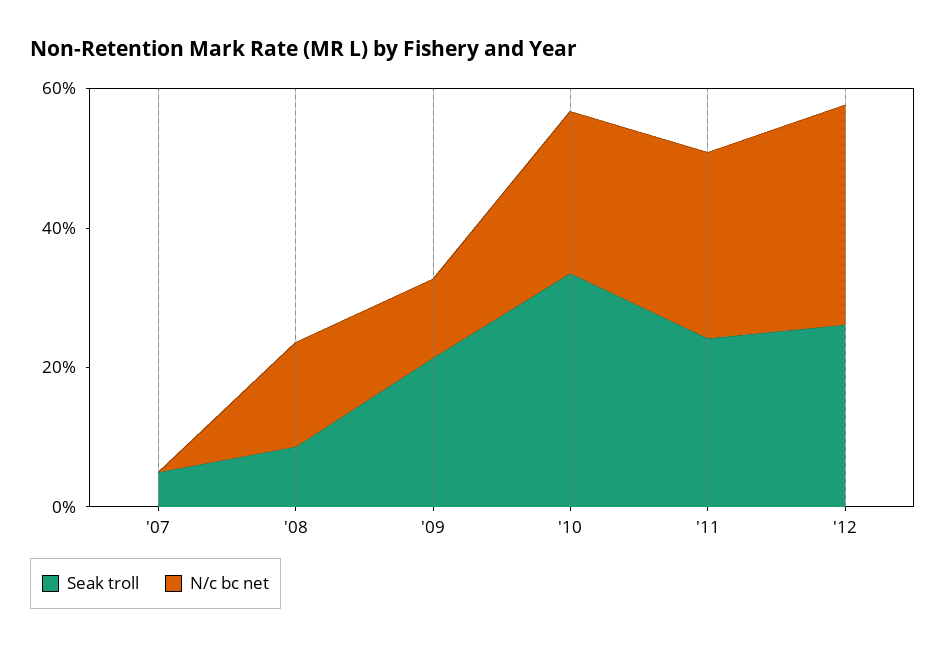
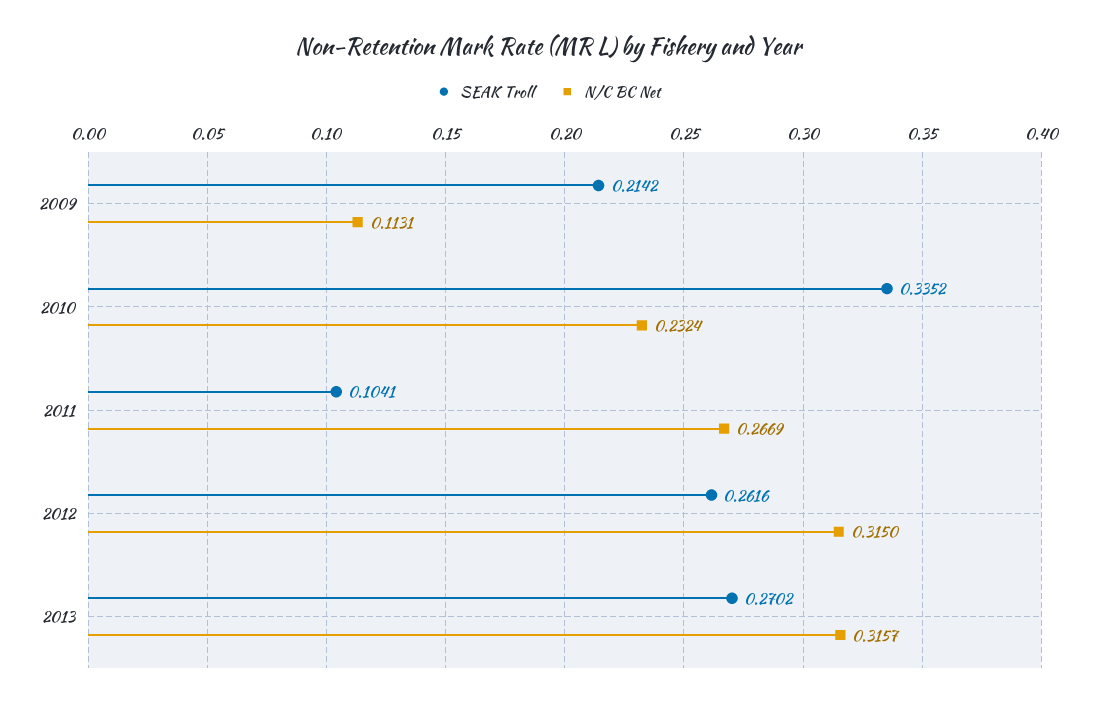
Seak troll, '07: 0.05 -> none
N/c bc net, '07: 0 -> none
Seak troll, '08: 0.1 -> none
N/c bc net, '08: 0.15 -> none
Seak troll, '11: 0.25 -> 0.1041
Seak troll, 2013: none -> 0.2702
N/c bc net, 2013: none -> 0.3157

